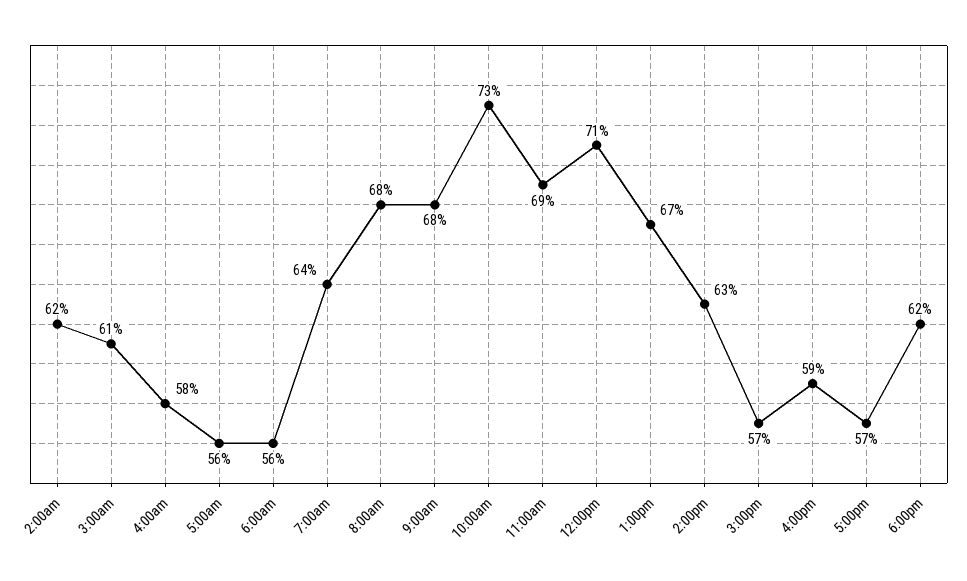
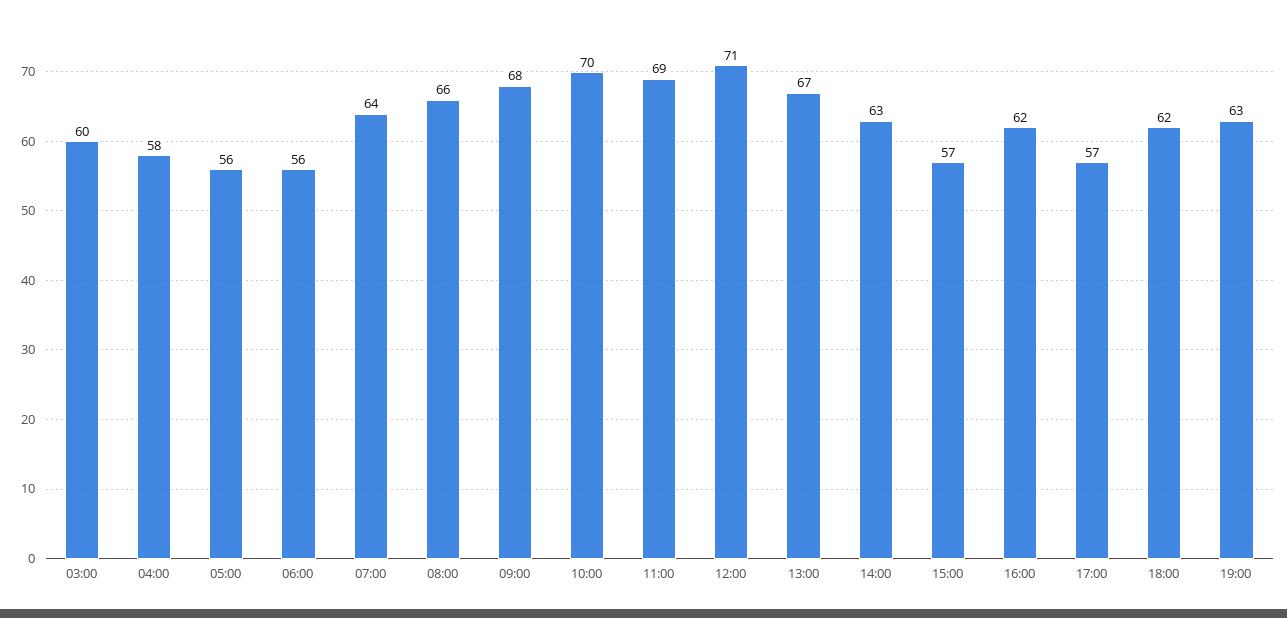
2:00am: 62 -> none
3:00am: 61 -> 60
8:00am: 68 -> 66
10:00am: 73 -> 70
4:00pm: 59 -> 62
19:00: none -> 63

